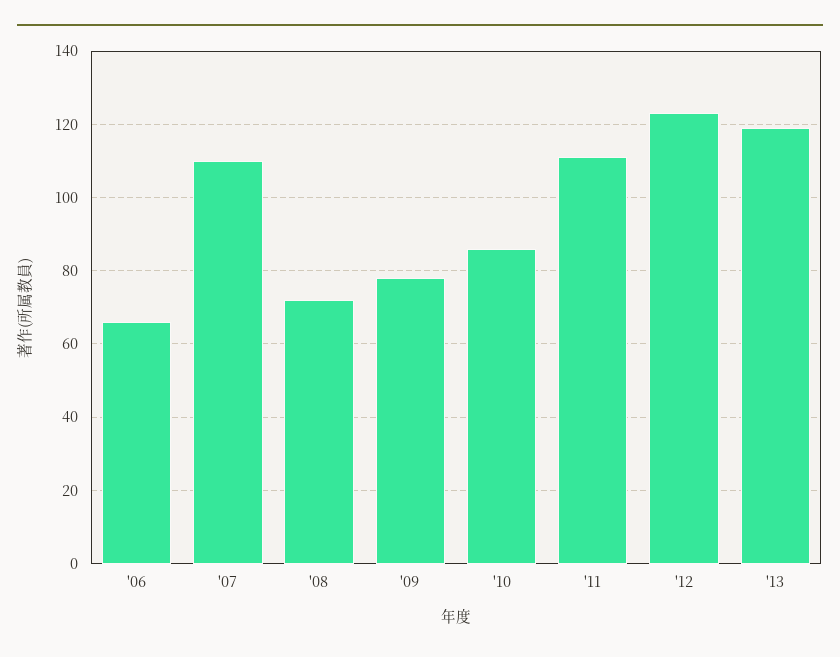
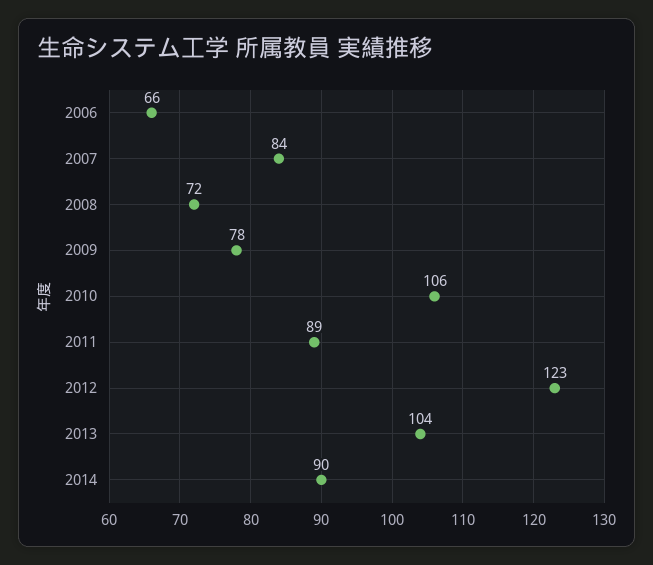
'07: 110 -> 84
'10: 85 -> 106
'11: 110 -> 89
'13: 120 -> 104
2014: none -> 90

